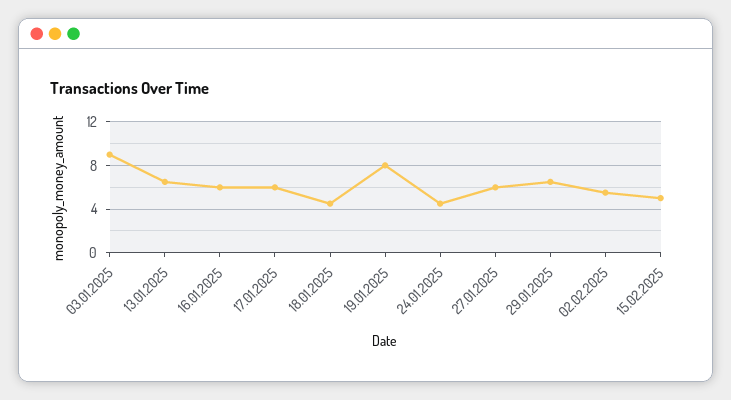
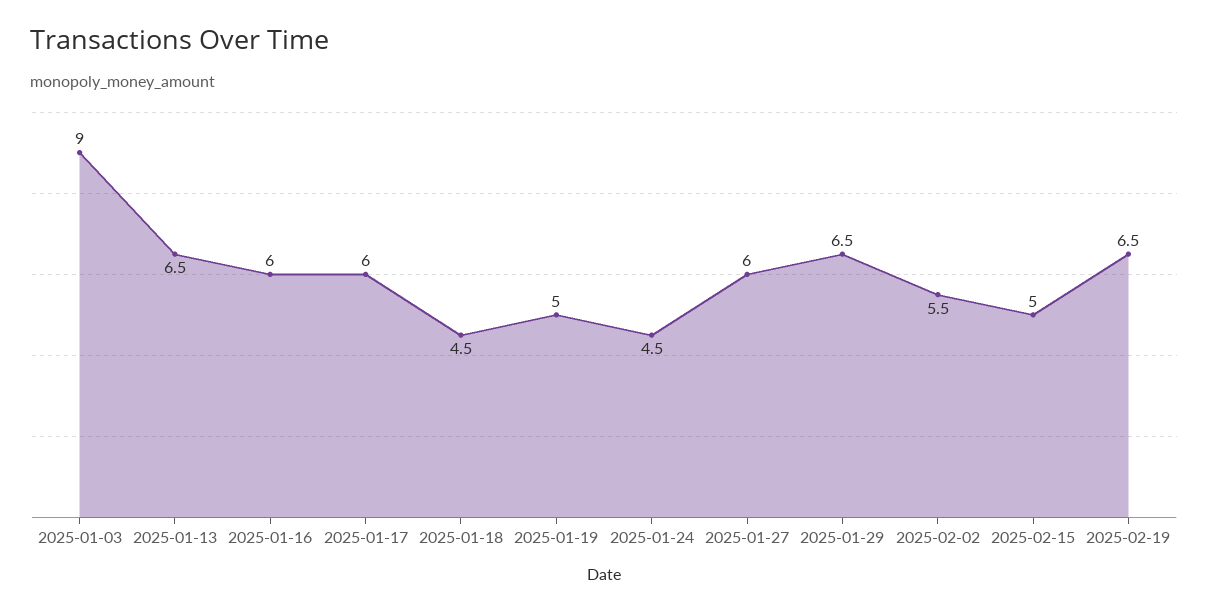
19.01.2025: 8 -> 5
2025-02-19: none -> 6.5

